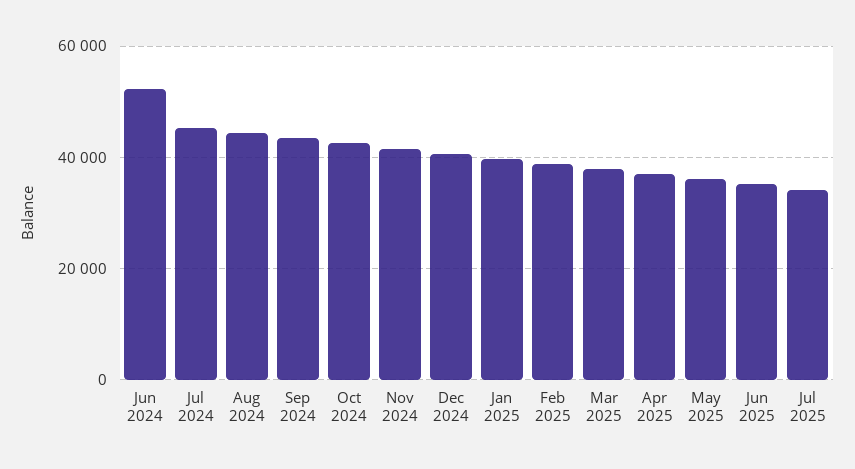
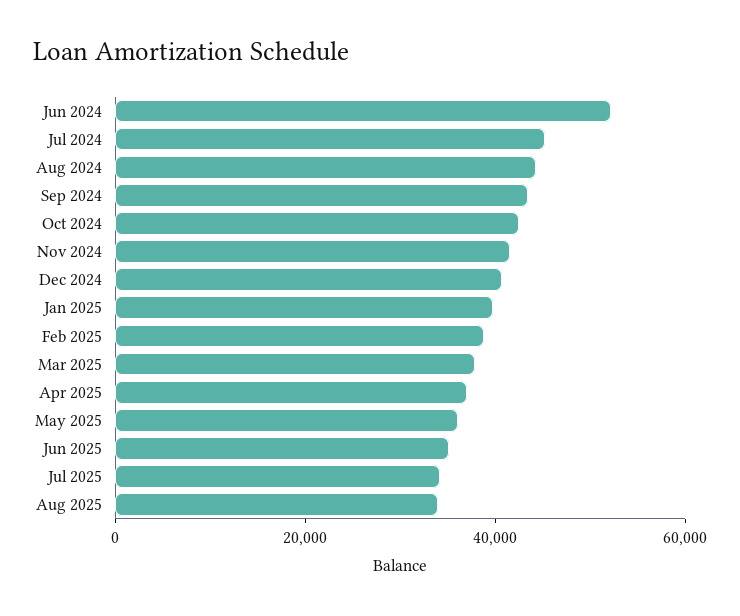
Aug 2025: none -> 35000

